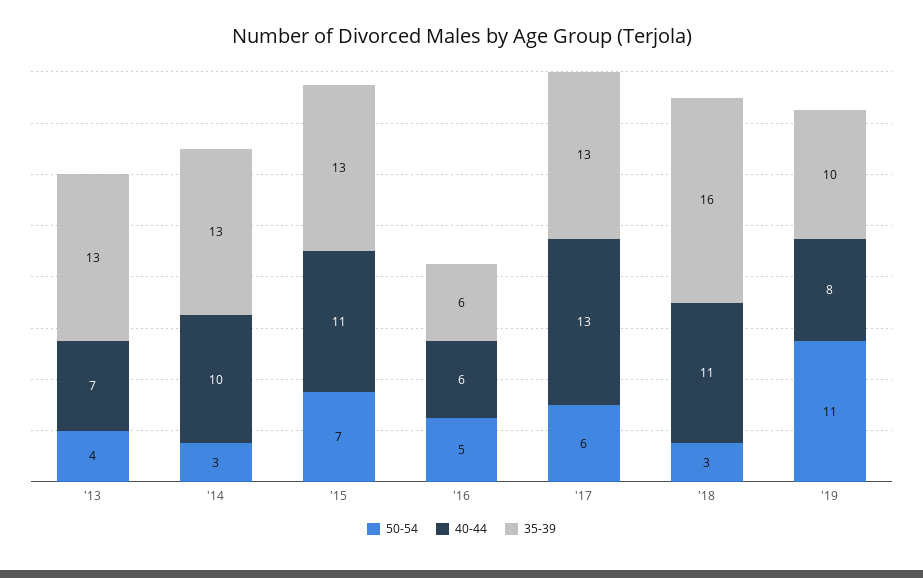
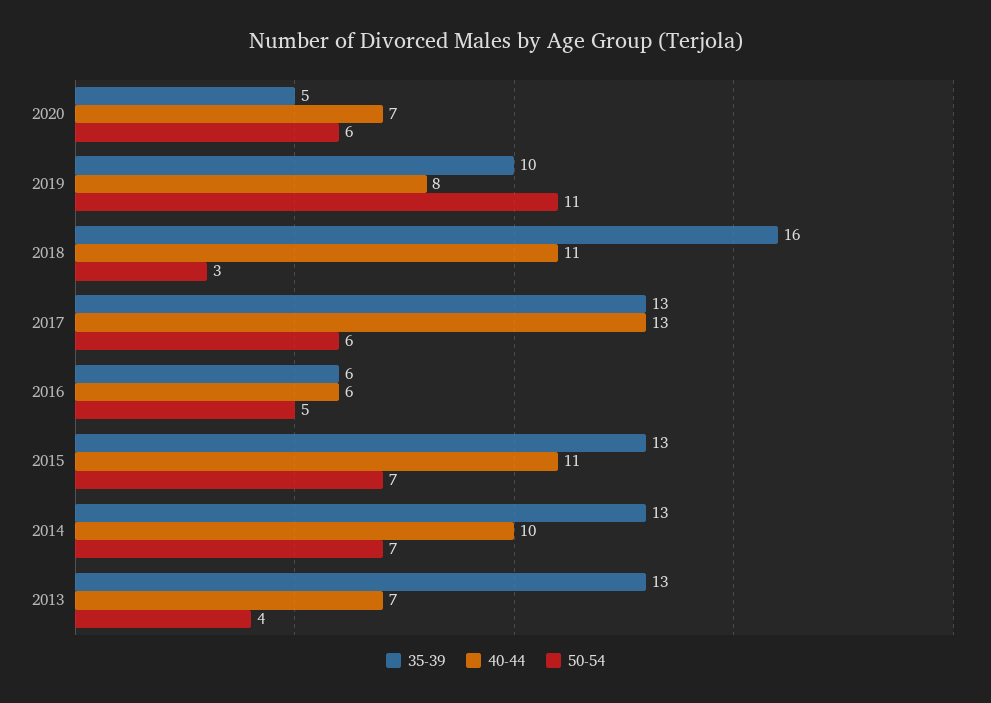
50-54, '14: 3 -> 7
35-39, 2020: none -> 5
40-44, 2020: none -> 7
50-54, 2020: none -> 6

